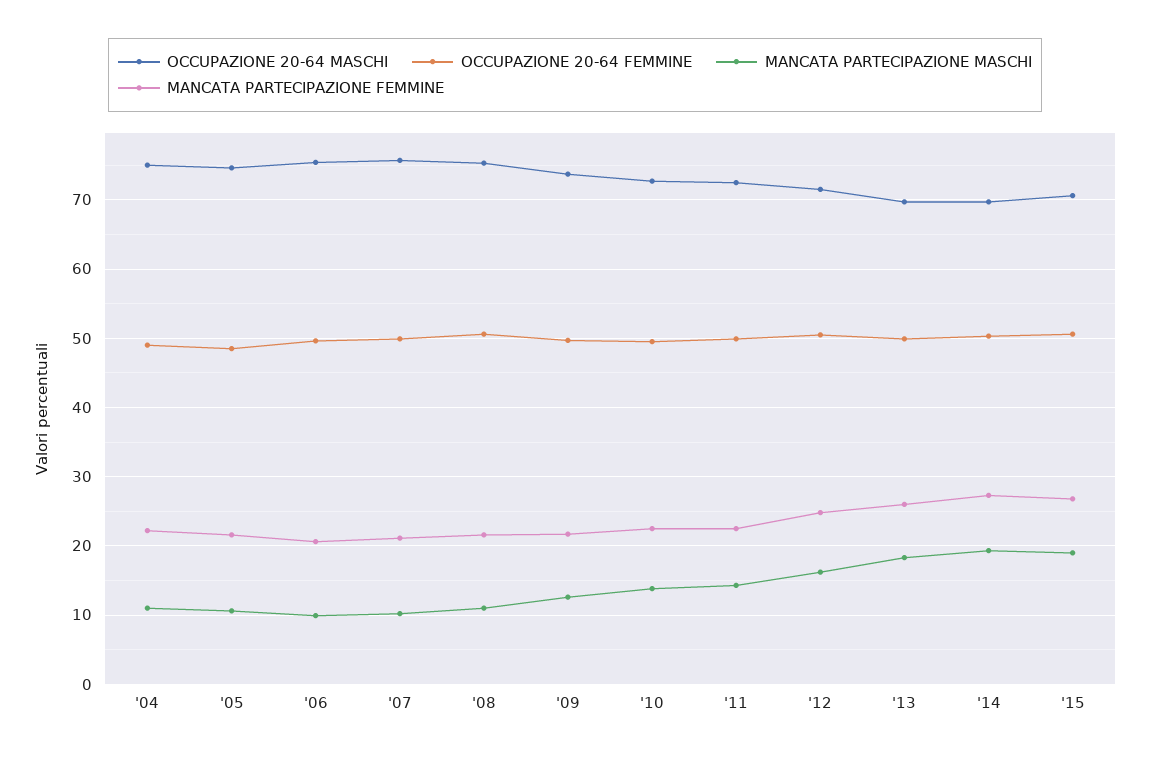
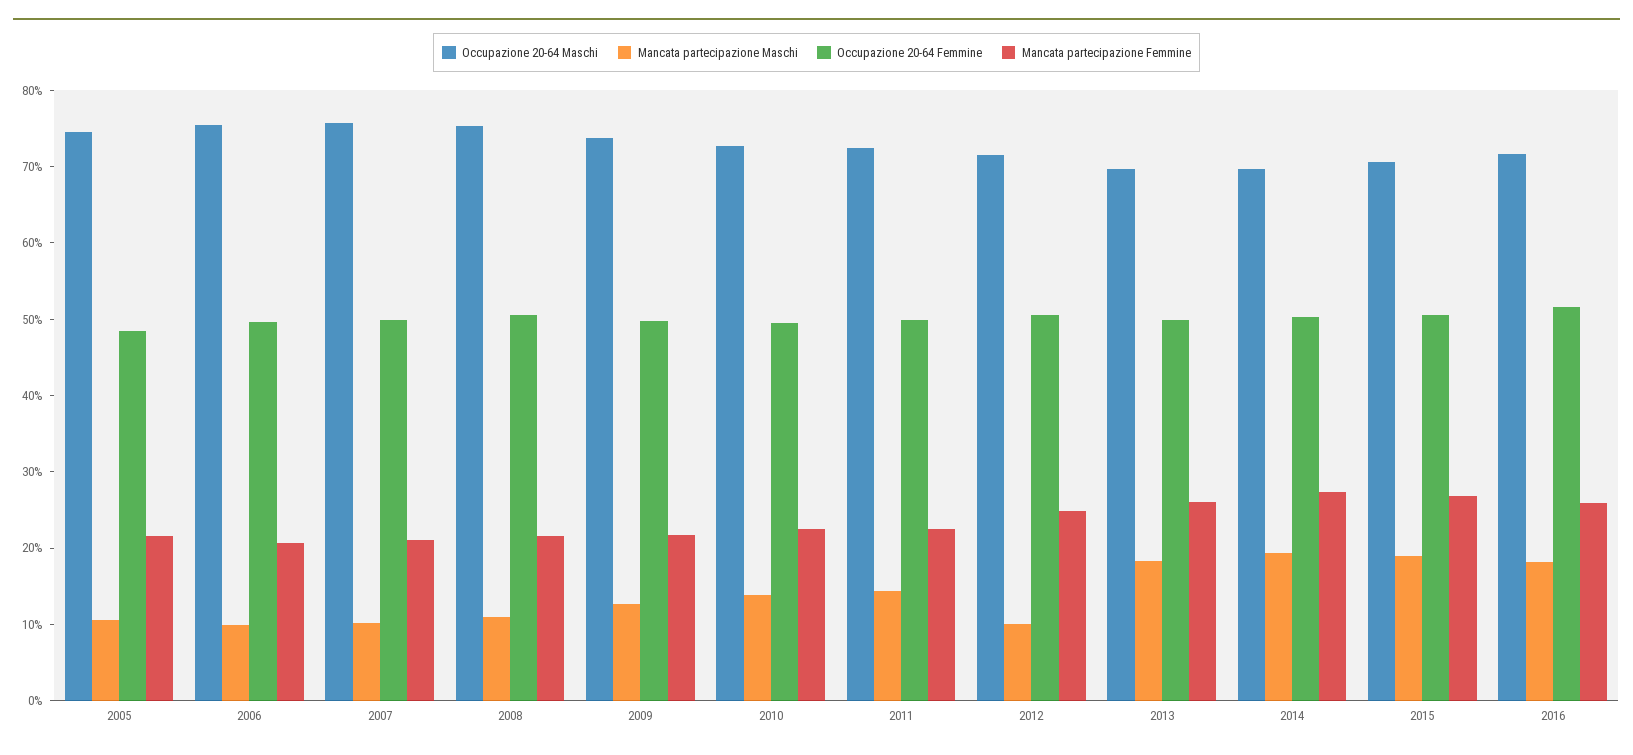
OCCUPAZIONE 20-64 MASCHI, '04: 75 -> none
OCCUPAZIONE 20-64 FEMMINE, '04: 49 -> none
MANCATA PARTECIPAZIONE MASCHI, '04: 11 -> none
MANCATA PARTECIPAZIONE FEMMINE, '04: 22 -> none
MANCATA PARTECIPAZIONE MASCHI, '12: 16 -> 10
OCCUPAZIONE 20-64 MASCHI, 2016: none -> 72
MANCATA PARTECIPAZIONE MASCHI, 2016: none -> 18
OCCUPAZIONE 20-64 FEMMINE, 2016: none -> 52
MANCATA PARTECIPAZIONE FEMMINE, 2016: none -> 26

